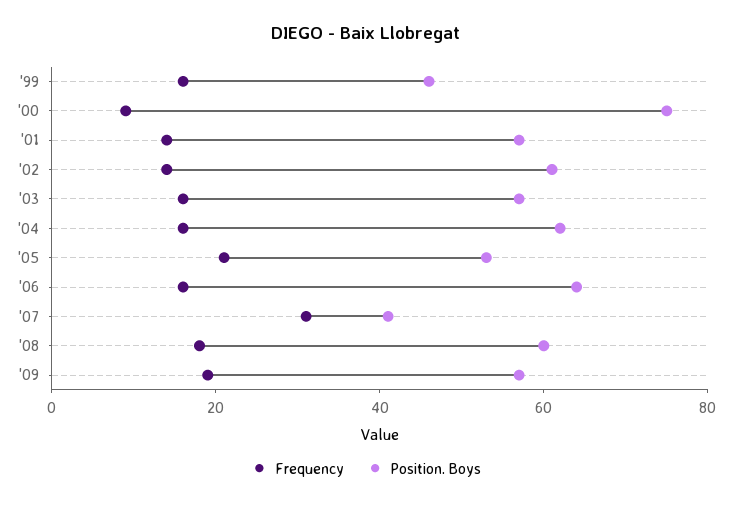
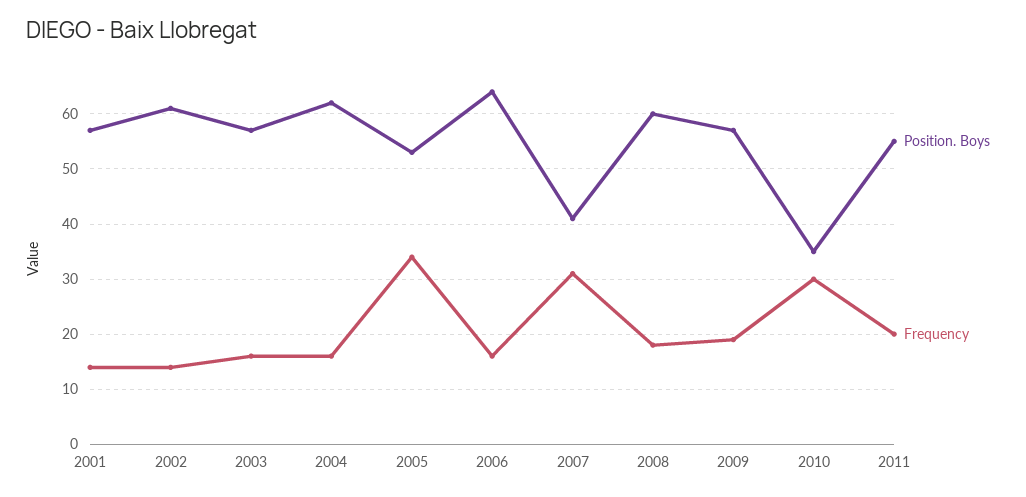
Frequency, '99: 15 -> none
Position. Boys, '99: 45 -> none
Frequency, '00: 10 -> none
Position. Boys, '00: 75 -> none
Frequency, '05: 20 -> 35
Position. Boys, 2010: none -> 35
Frequency, 2010: none -> 30
Position. Boys, 2011: none -> 55
Frequency, 2011: none -> 20

